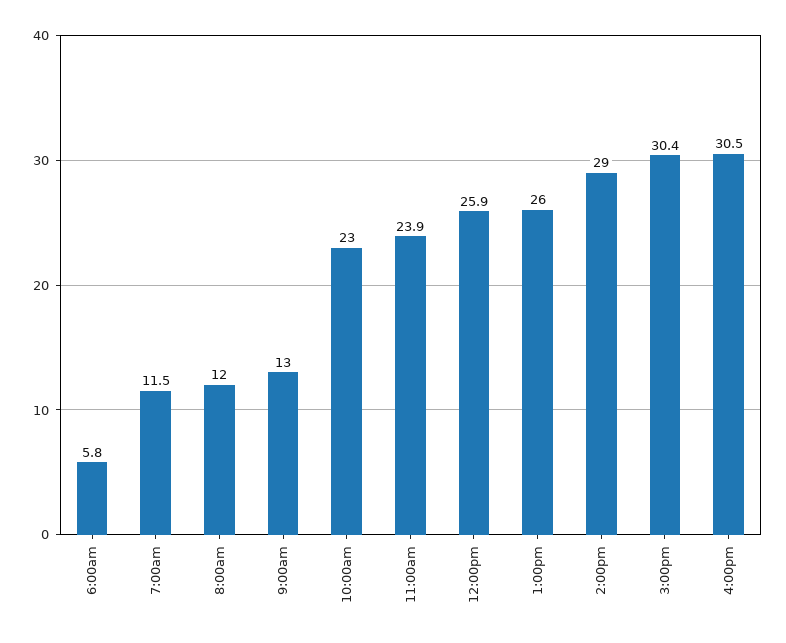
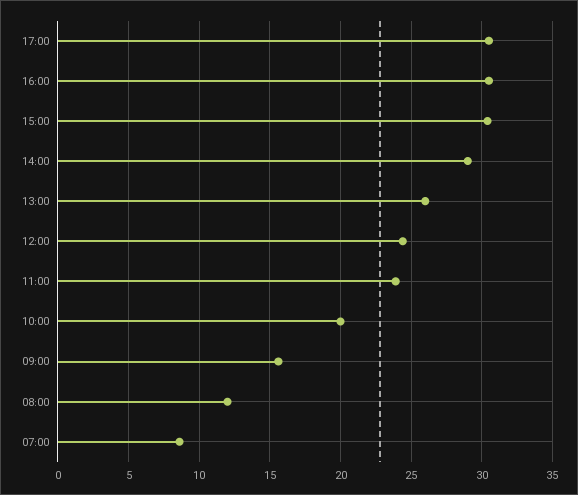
6:00am: 5.8 -> none
7:00am: 11.5 -> 8.5
9:00am: 13 -> 15.5
10:00am: 23 -> 20
12:00pm: 25.9 -> 24.5
17:00: none -> 30.5

